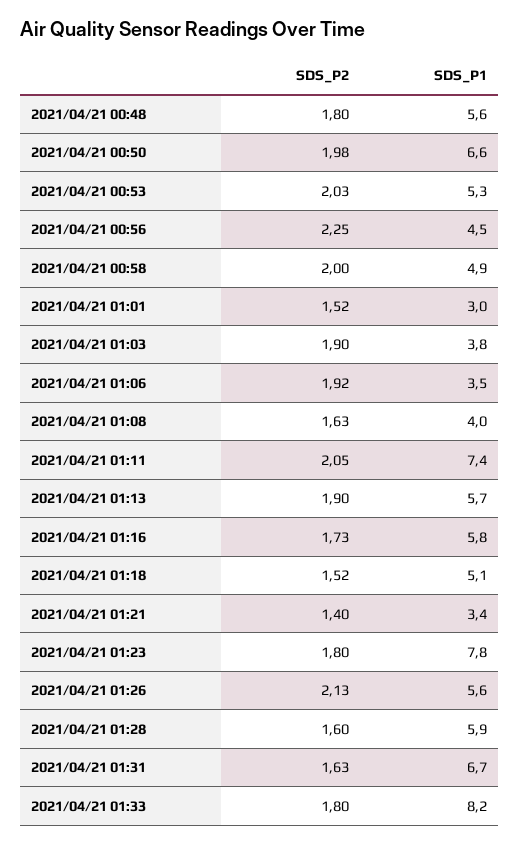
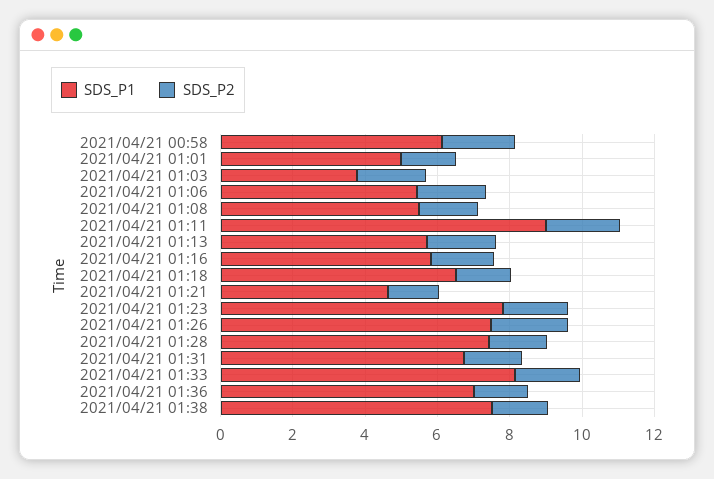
SDS_P2, 2021/04/21 00:48: 1.8 -> none
SDS_P1, 2021/04/21 00:48: 5.6 -> none
SDS_P2, 2021/04/21 00:50: 1.98 -> none
SDS_P1, 2021/04/21 00:50: 6.6 -> none
SDS_P2, 2021/04/21 00:53: 2.03 -> none
SDS_P1, 2021/04/21 00:53: 5.3 -> none
SDS_P2, 2021/04/21 00:56: 2.25 -> none
SDS_P1, 2021/04/21 00:56: 4.5 -> none
SDS_P1, 2021/04/21 00:58: 4.9 -> 6
SDS_P1, 2021/04/21 01:01: 3 -> 5
SDS_P1, 2021/04/21 01:06: 3.5 -> 5.5
SDS_P1, 2021/04/21 01:08: 4 -> 5.5
SDS_P1, 2021/04/21 01:11: 7.4 -> 9
SDS_P1, 2021/04/21 01:18: 5.1 -> 6.5
SDS_P1, 2021/04/21 01:21: 3.4 -> 4.5
SDS_P1, 2021/04/21 01:26: 5.6 -> 7.5
SDS_P1, 2021/04/21 01:28: 5.9 -> 7.5
SDS_P1, 2021/04/21 01:36: none -> 7
SDS_P2, 2021/04/21 01:36: none -> 1.5
SDS_P1, 2021/04/21 01:38: none -> 7.5
SDS_P2, 2021/04/21 01:38: none -> 1.5

